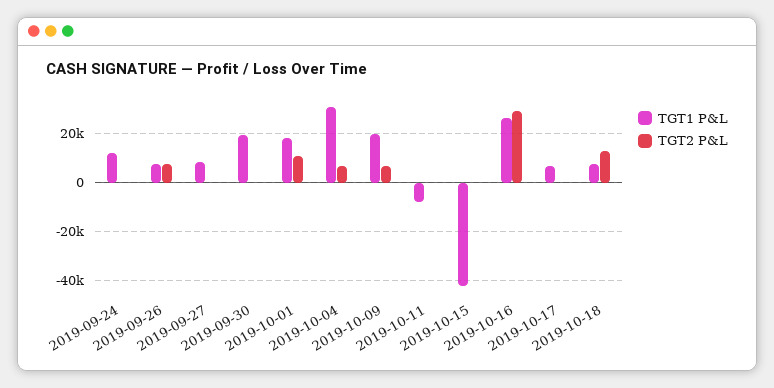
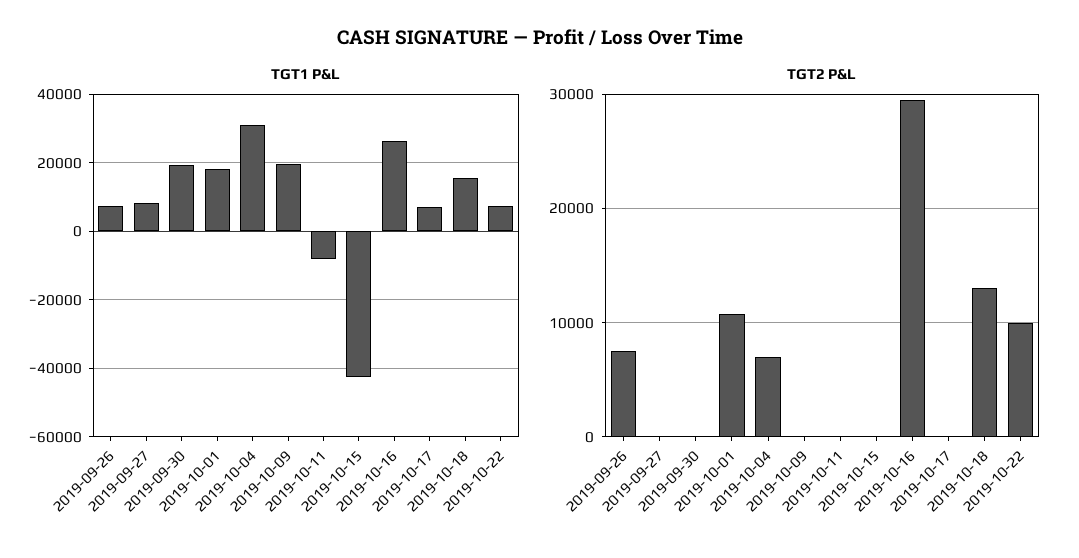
TGT1 P&L, 2019-09-24: 12500 -> none
TGT2 P&L, 2019-09-24: 0 -> none
TGT2 P&L, 2019-10-09: 7500 -> 0
TGT1 P&L, 2019-10-18: 7500 -> 16000
TGT1 P&L, 2019-10-22: none -> 8000
TGT2 P&L, 2019-10-22: none -> 10000

